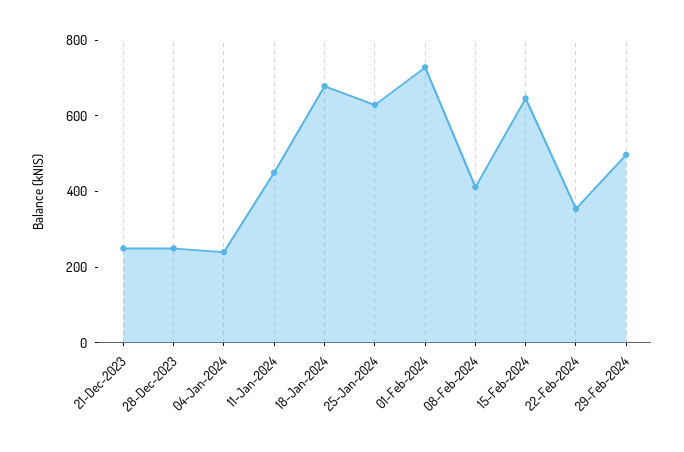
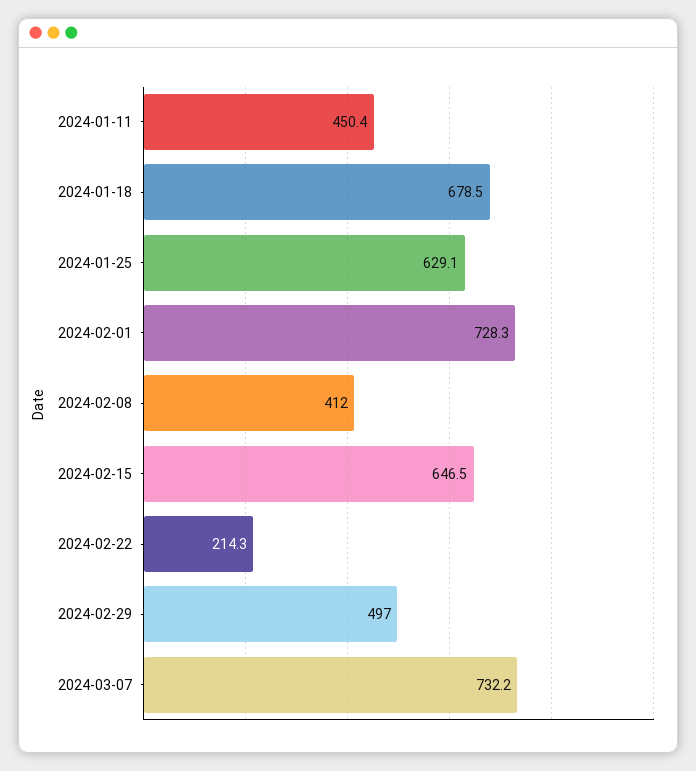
21-Dec-2023: 250 -> none
28-Dec-2023: 250 -> none
04-Jan-2024: 250 -> none
22-Feb-2024: 350 -> 214.3
2024-03-07: none -> 732.2

